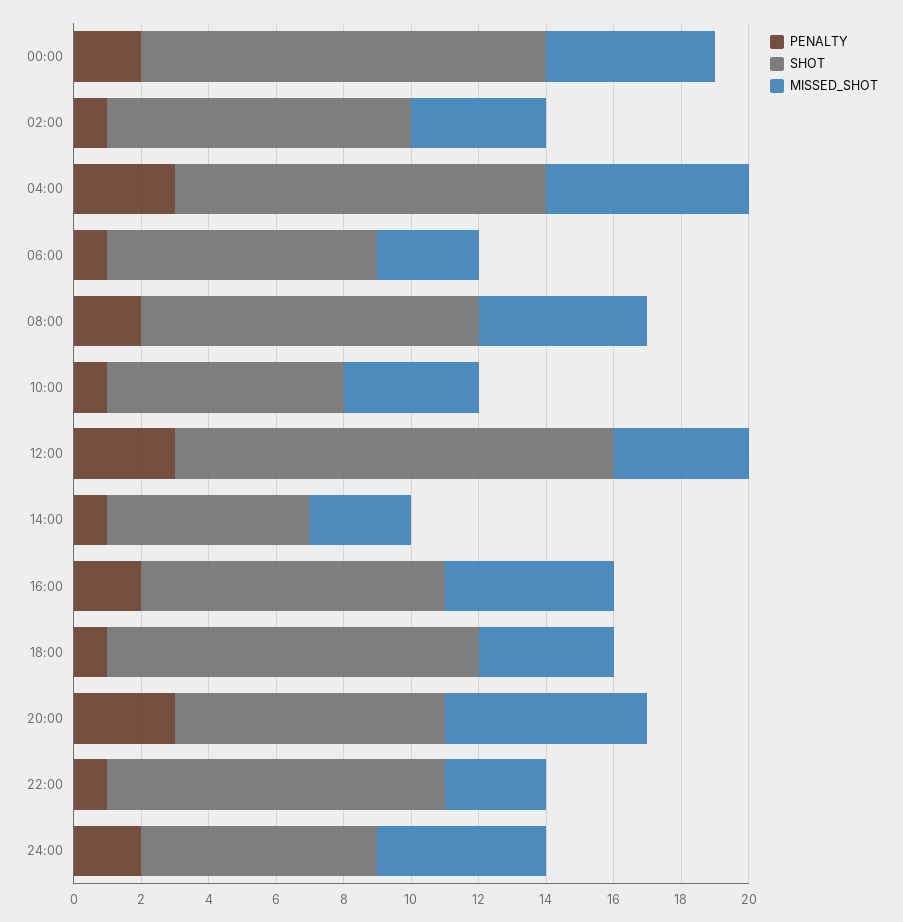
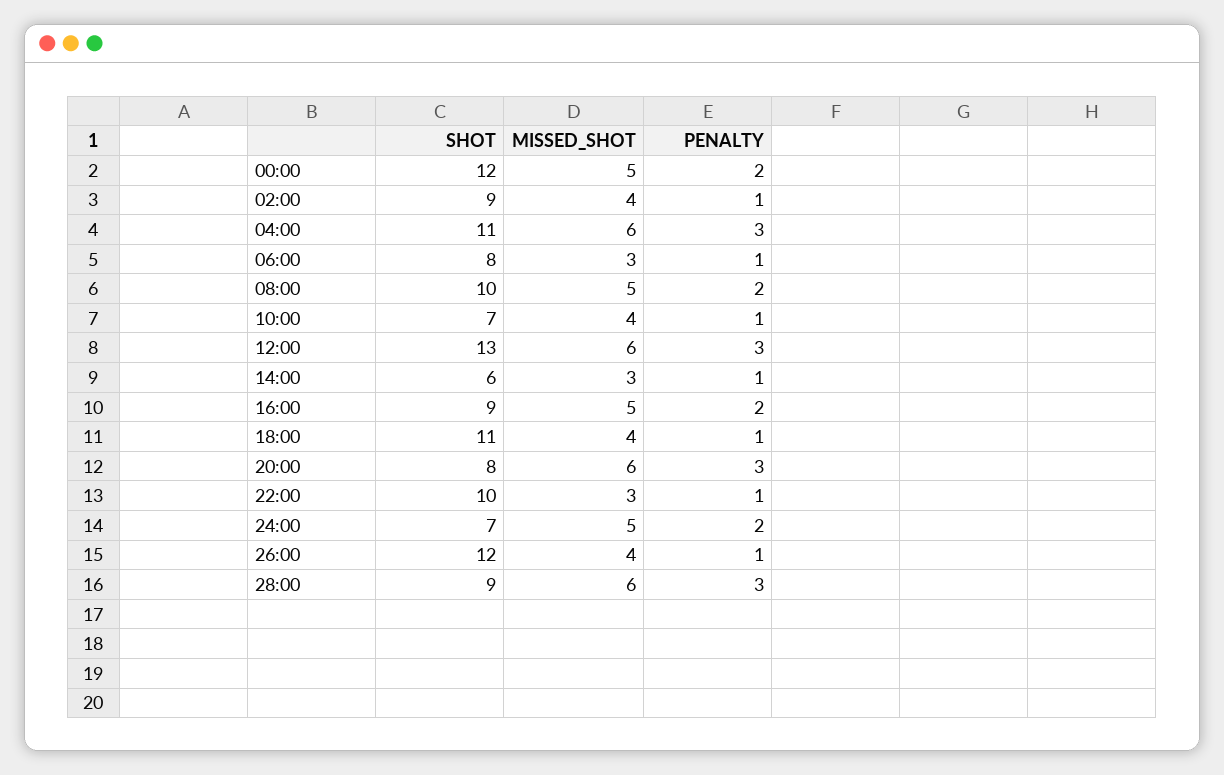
MISSED_SHOT, 12:00: 4 -> 6
SHOT, 26:00: none -> 12
MISSED_SHOT, 26:00: none -> 4
PENALTY, 26:00: none -> 1
SHOT, 28:00: none -> 9
MISSED_SHOT, 28:00: none -> 6
PENALTY, 28:00: none -> 3

